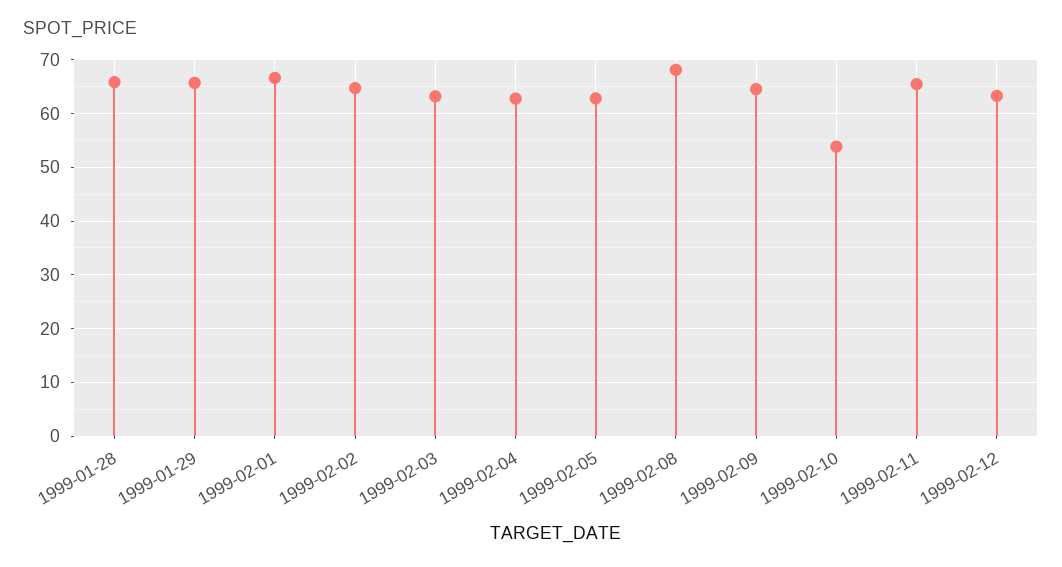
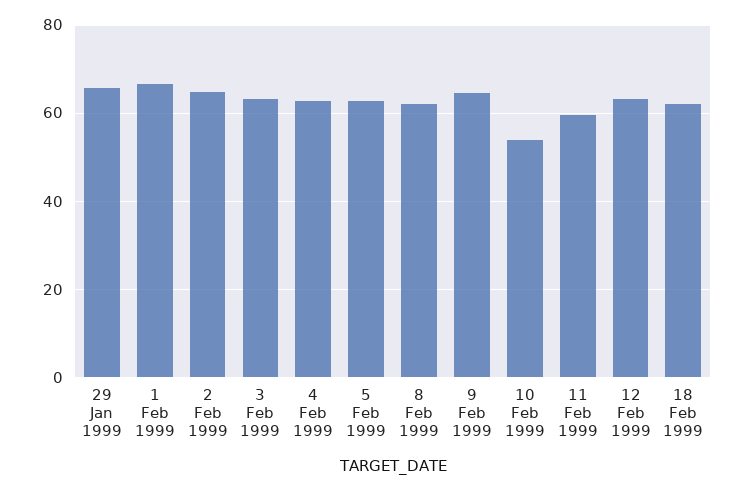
1999-01-28: 66 -> none
1999-02-08: 68 -> 62
1999-02-11: 66 -> 60
18 Feb 1999: none -> 62

